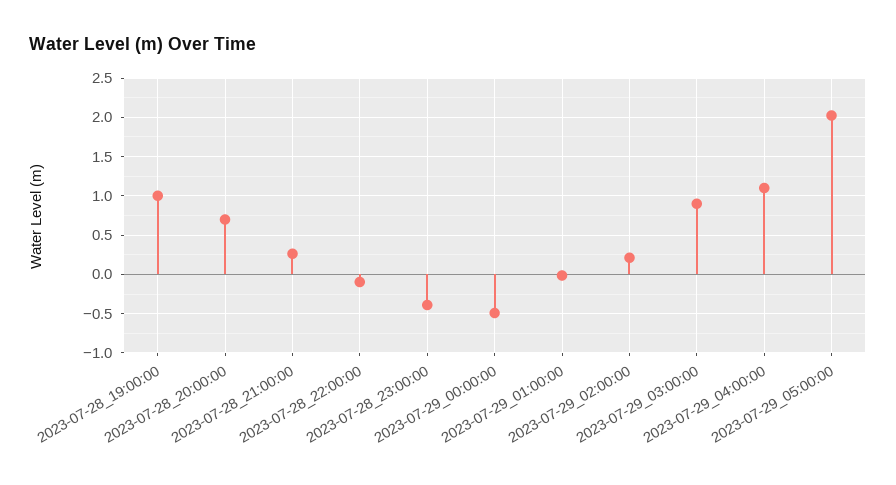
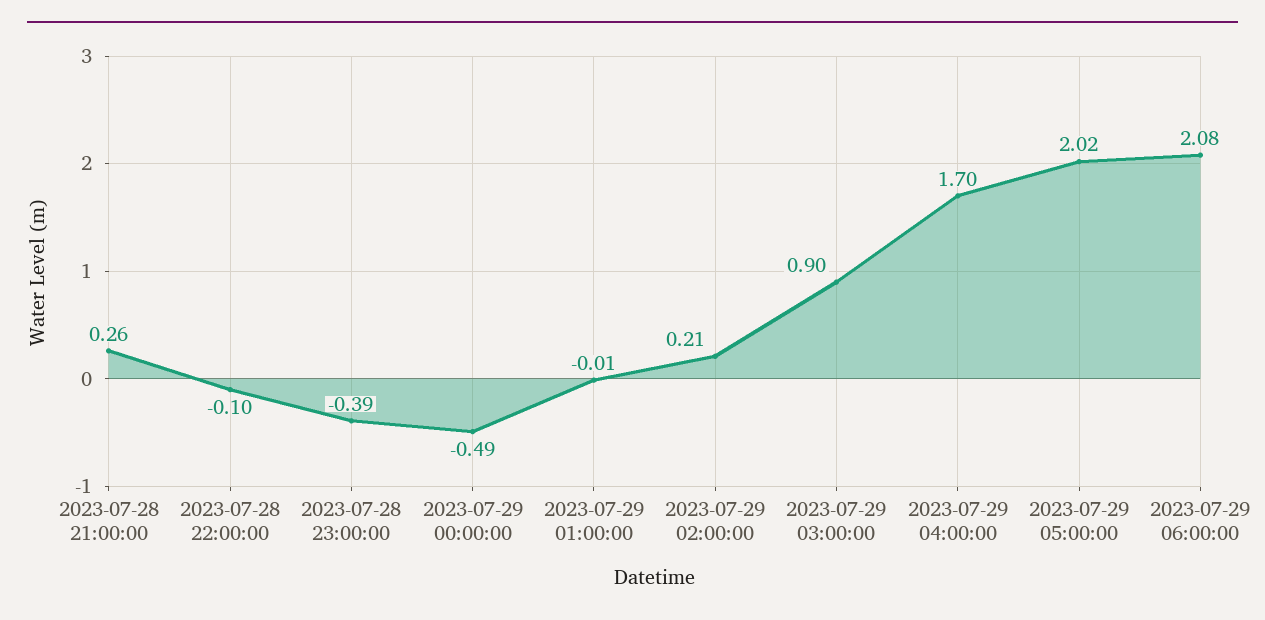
2023-07-28_19:00:00: 1 -> none
2023-07-28_20:00:00: 0.7 -> none
2023-07-29_04:00:00: 1.1 -> 1.7
2023-07-29 06:00:00: none -> 2.08

